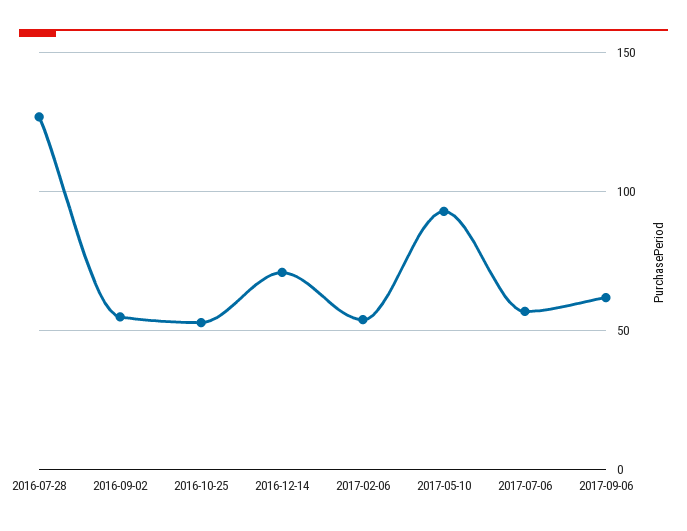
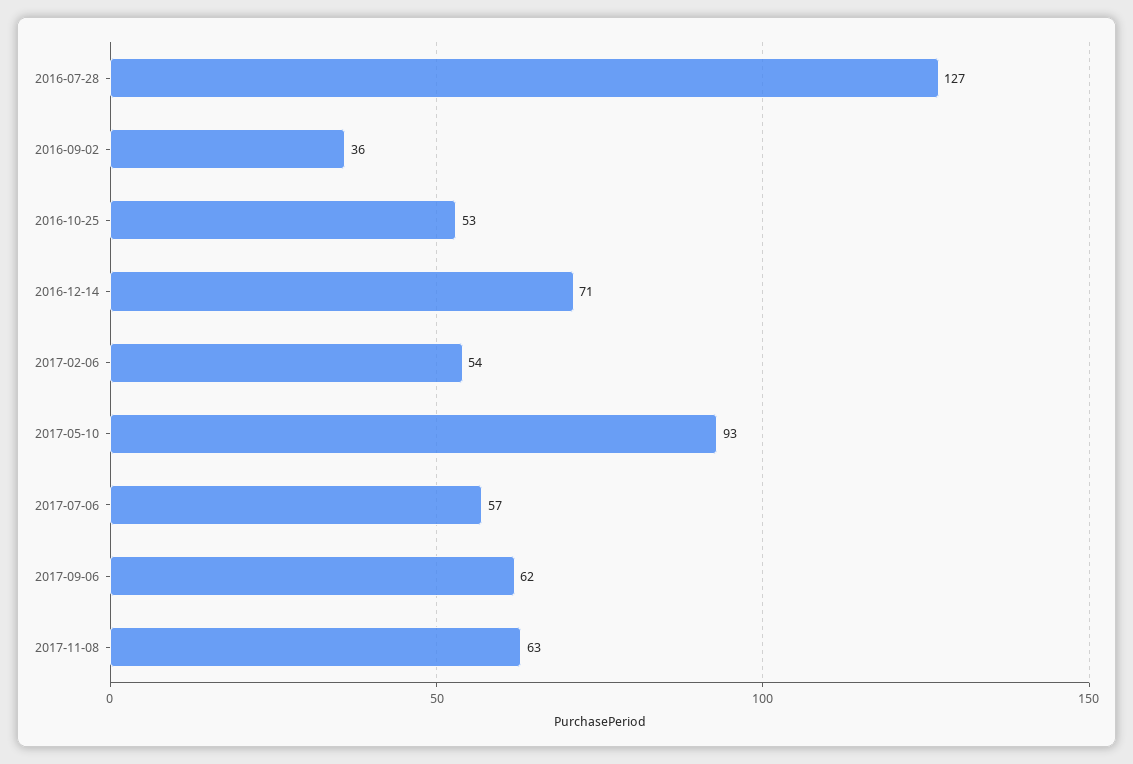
2016-09-02: 55 -> 36
2017-11-08: none -> 63

